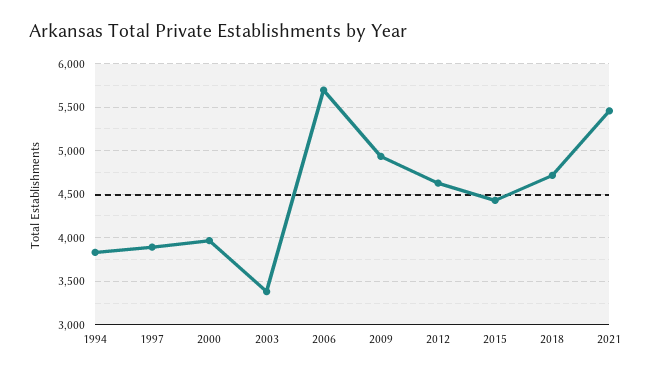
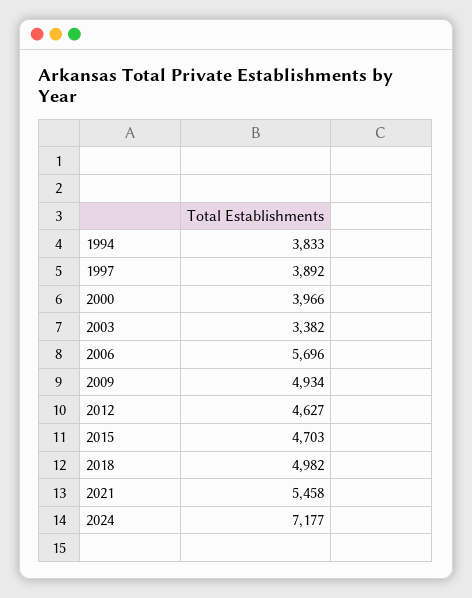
2015: 4400 -> 4703
2018: 4700 -> 4982
2024: none -> 7177

